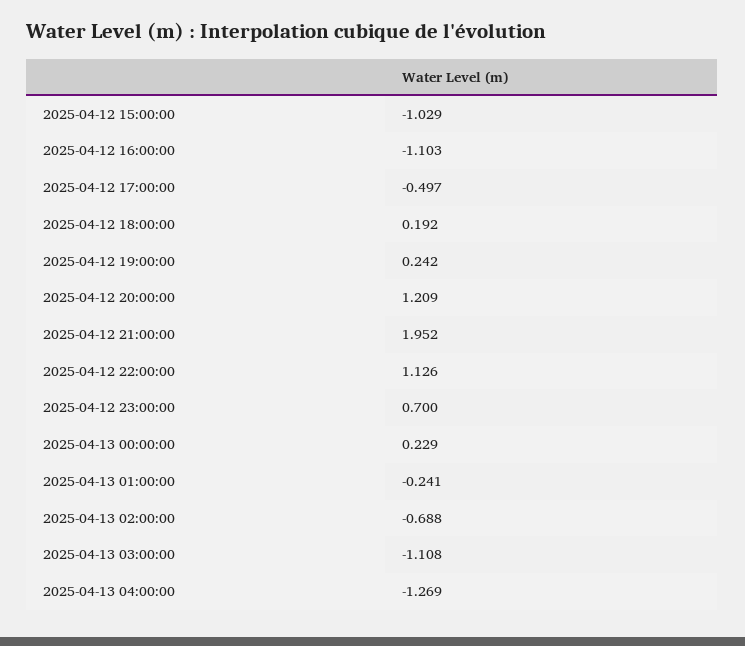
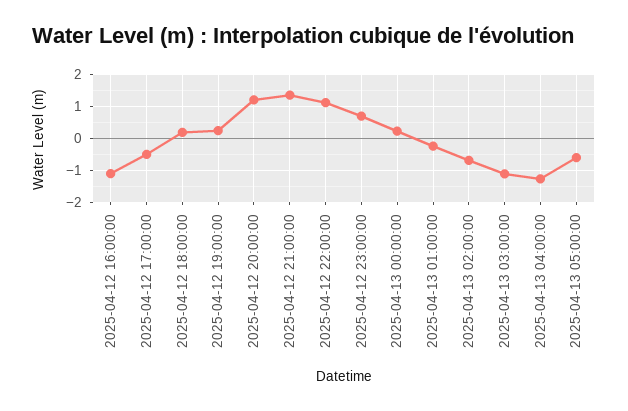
2025-04-12 15:00:00: -1.029 -> none
2025-04-12 21:00:00: 1.952 -> 1.4
2025-04-13 05:00:00: none -> -0.6

